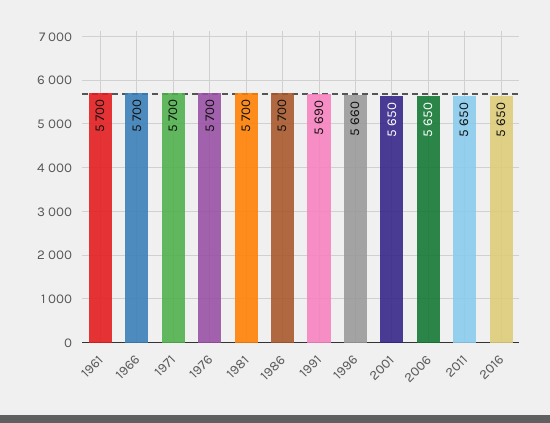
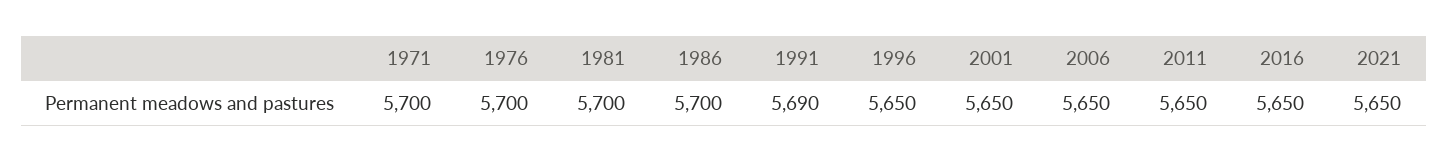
1961: 5700 -> none
1966: 5700 -> none
1996: 5660 -> 5650
2021: none -> 5650

